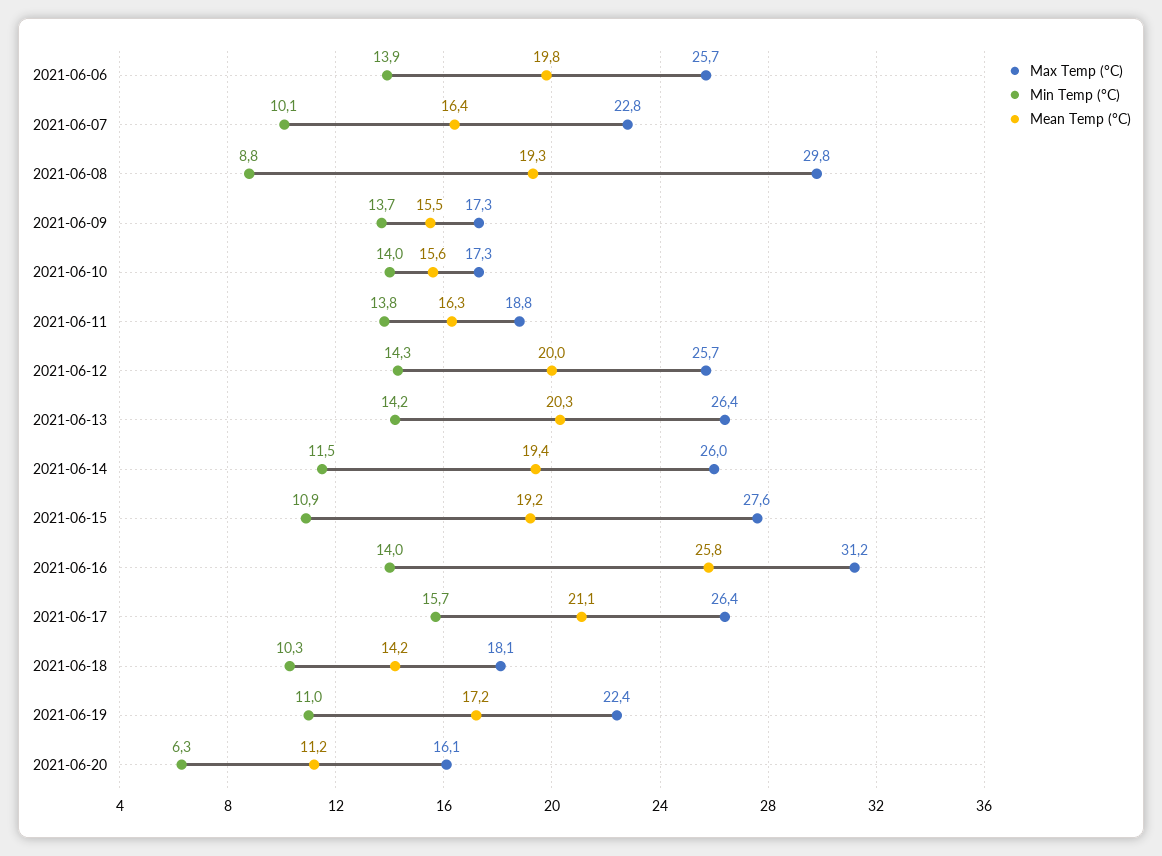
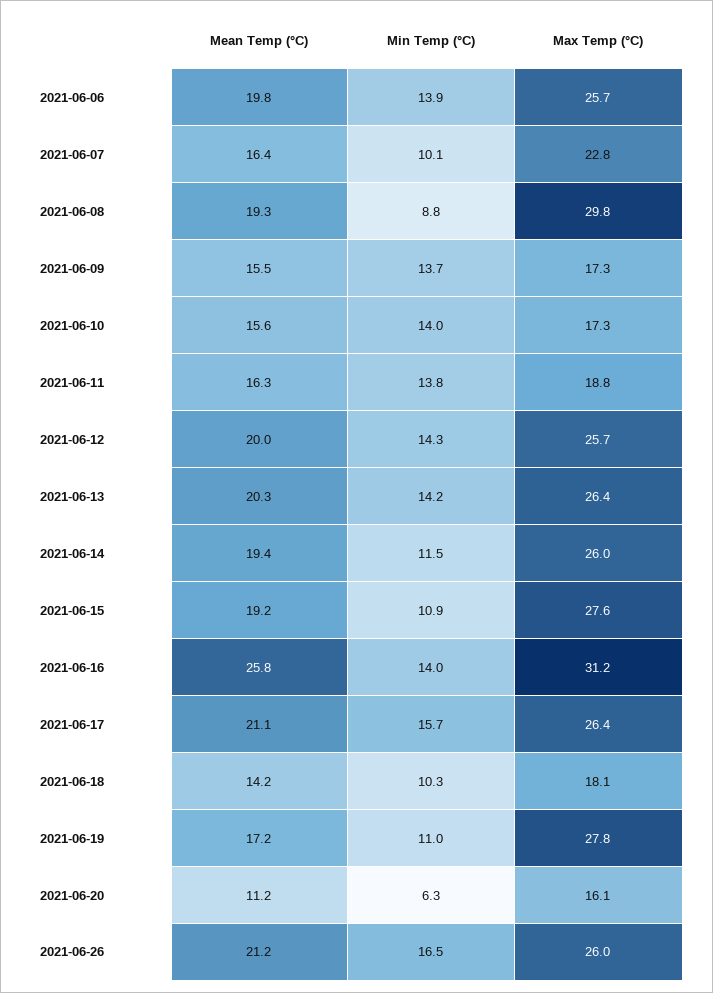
Max Temp (°C), 2021-06-19: 22.4 -> 27.8
Mean Temp (°C), 2021-06-26: none -> 21.2
Min Temp (°C), 2021-06-26: none -> 16.5
Max Temp (°C), 2021-06-26: none -> 26

